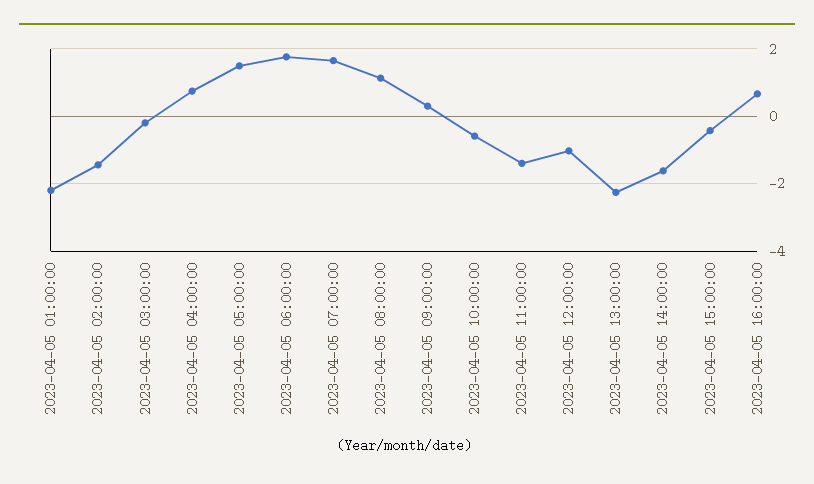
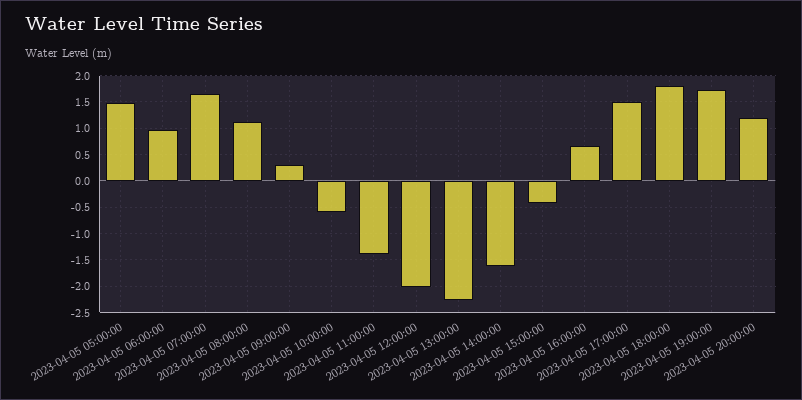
2023-04-05 01:00:00: -2.2 -> none
2023-04-05 02:00:00: -1.4 -> none
2023-04-05 03:00:00: -0.2 -> none
2023-04-05 04:00:00: 0.8 -> none
2023-04-05 06:00:00: 1.8 -> 1
2023-04-05 12:00:00: -1 -> -2
2023-04-05 17:00:00: none -> 1.5
2023-04-05 18:00:00: none -> 1.75
2023-04-05 19:00:00: none -> 1.75
2023-04-05 20:00:00: none -> 1.25

